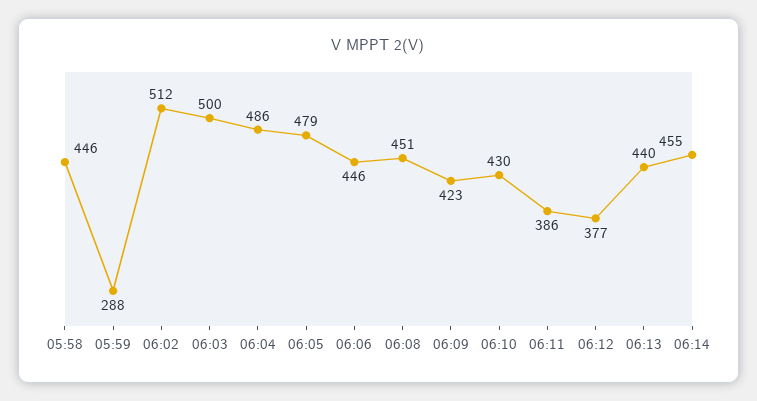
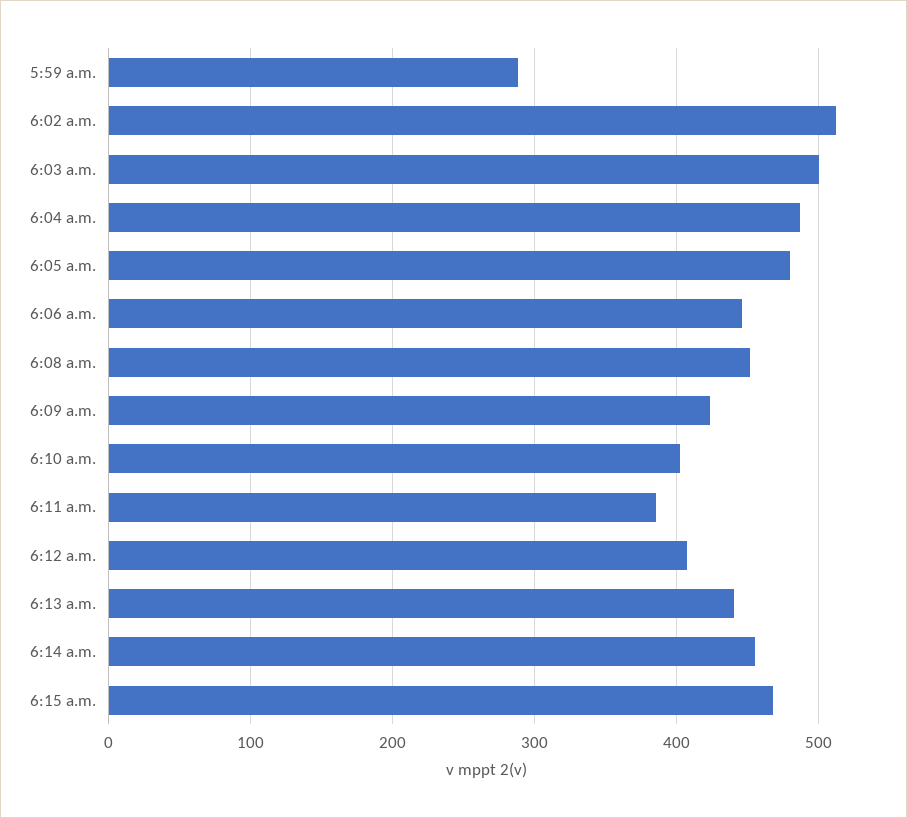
05:58: 446 -> none
06:10: 430 -> 400
06:12: 377 -> 410
6:15 a.m.: none -> 470

